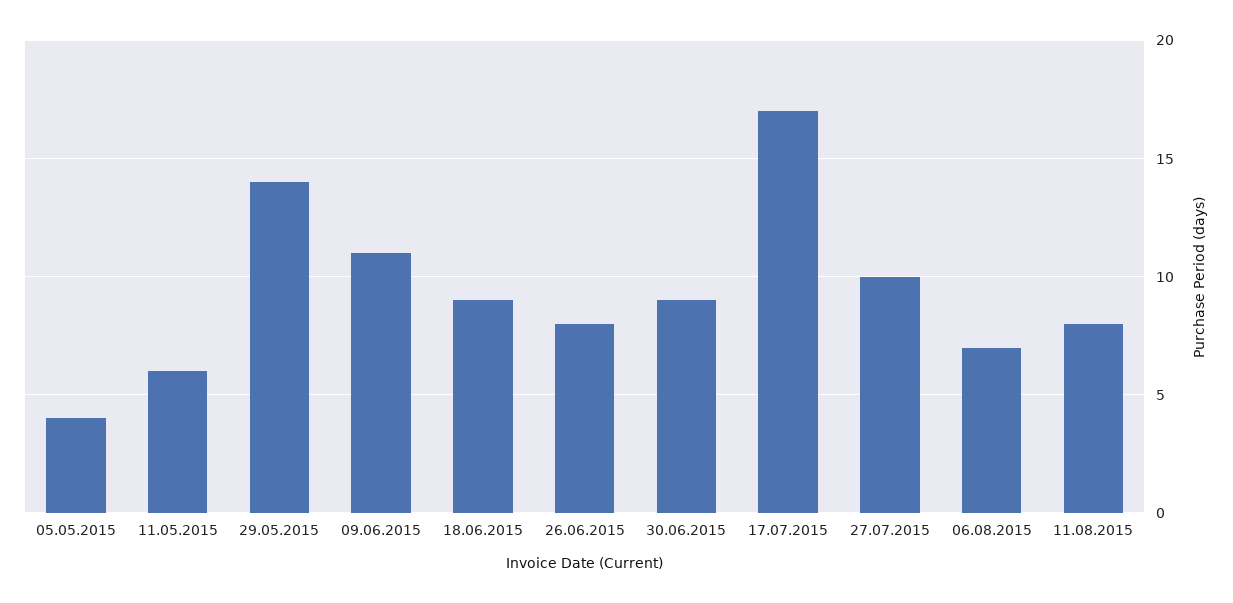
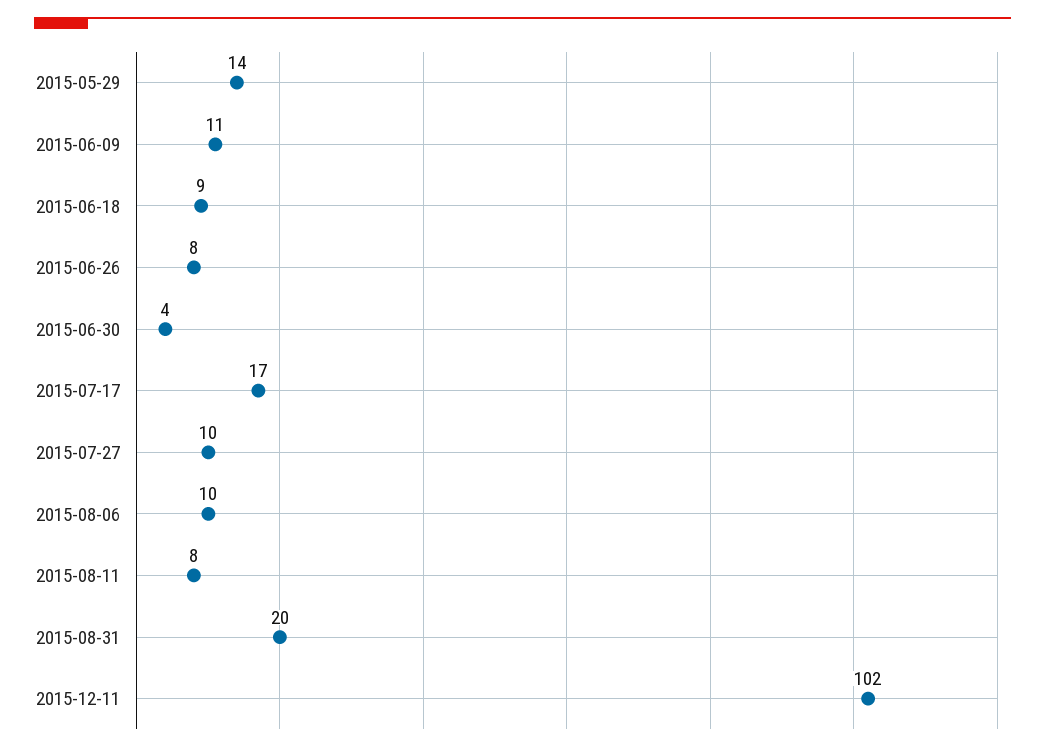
05.05.2015: 4 -> none
11.05.2015: 6 -> none
30.06.2015: 9 -> 4
06.08.2015: 7 -> 10
2015-08-31: none -> 20
2015-12-11: none -> 102

